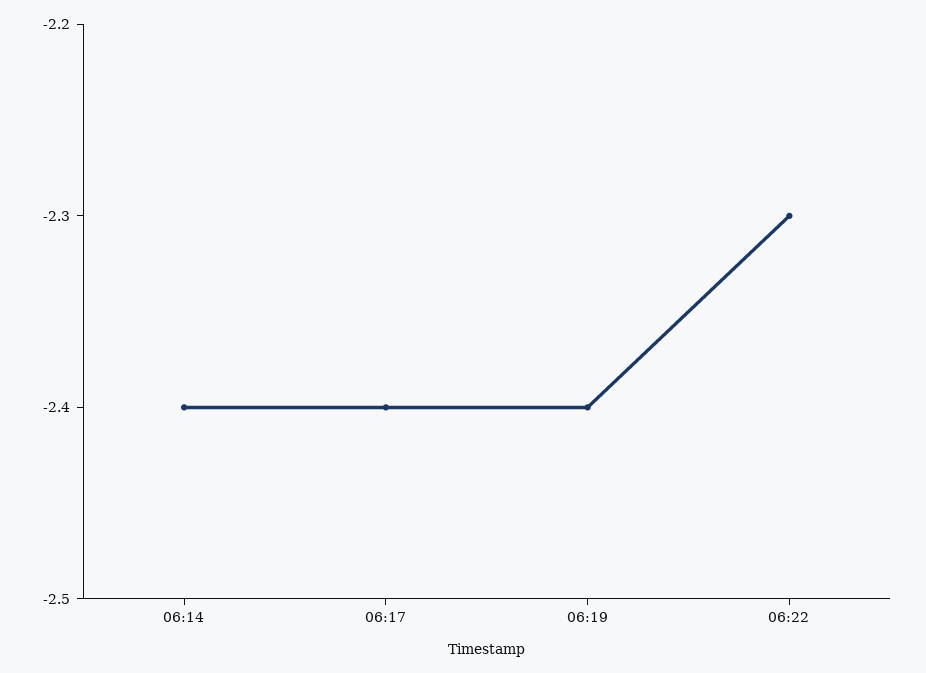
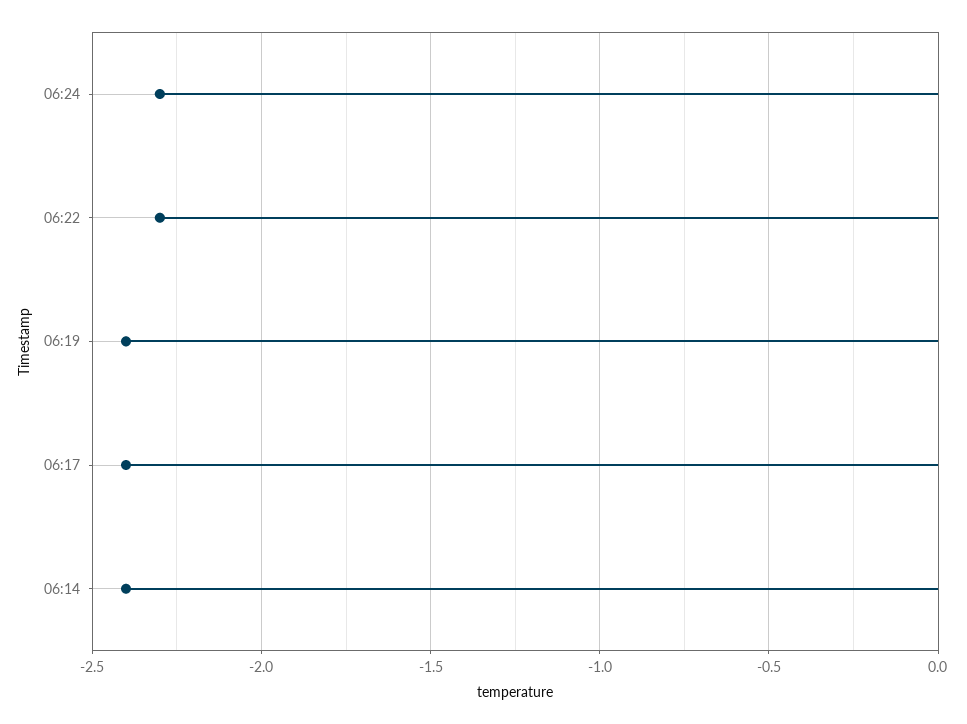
06:24: none -> -2.3

